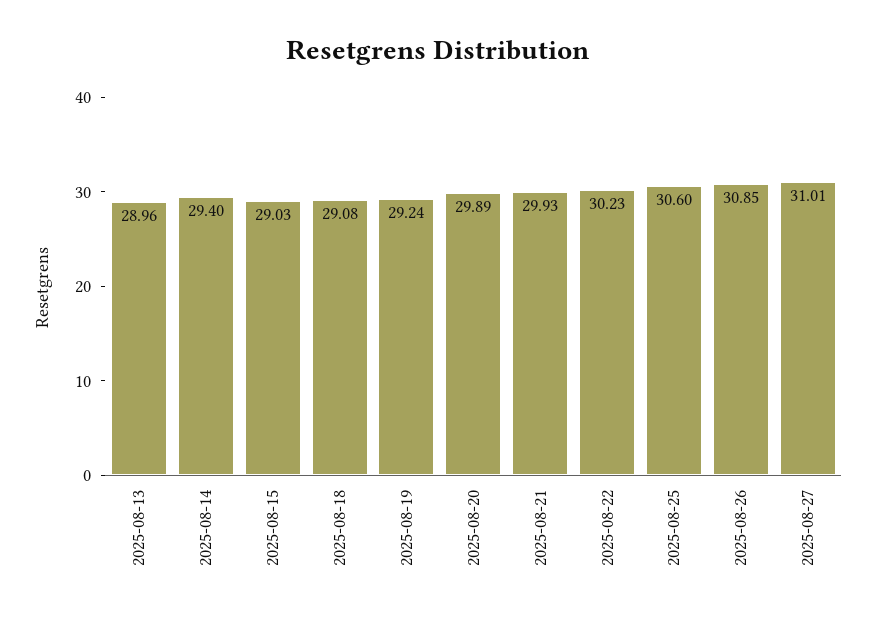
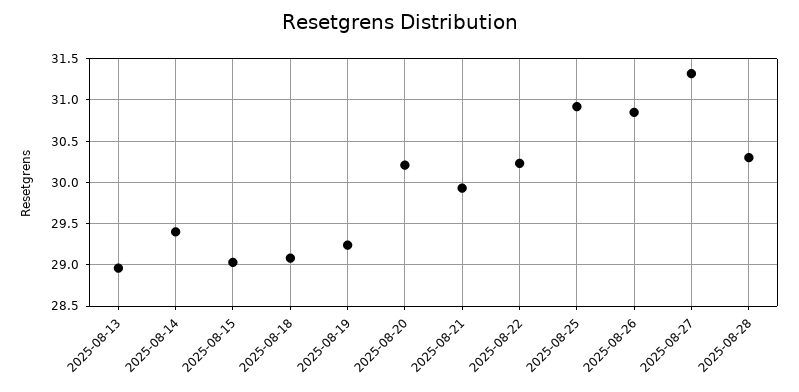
2025-08-20: 29.89 -> 30.2
2025-08-25: 30.6 -> 30.9
2025-08-27: 31.01 -> 31.3
2025-08-28: none -> 30.3

